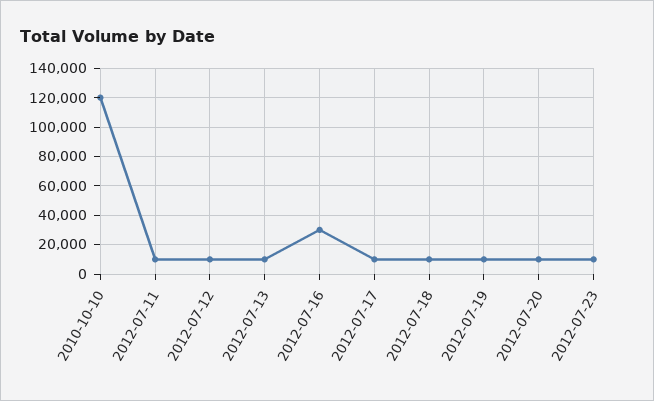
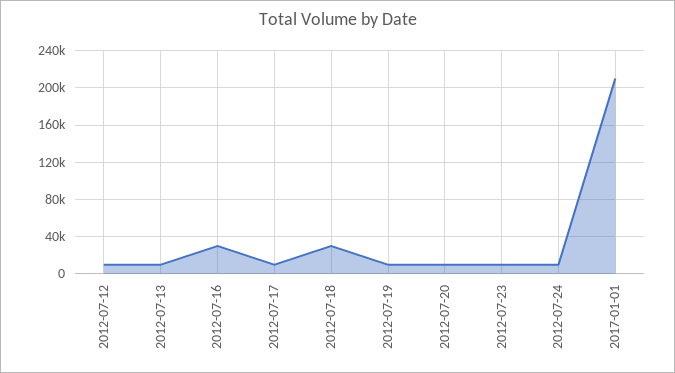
2010-10-10: 120000 -> none
2012-07-11: 10000 -> none
2012-07-18: 10000 -> 30000
2012-07-24: none -> 10000
2017-01-01: none -> 210000

